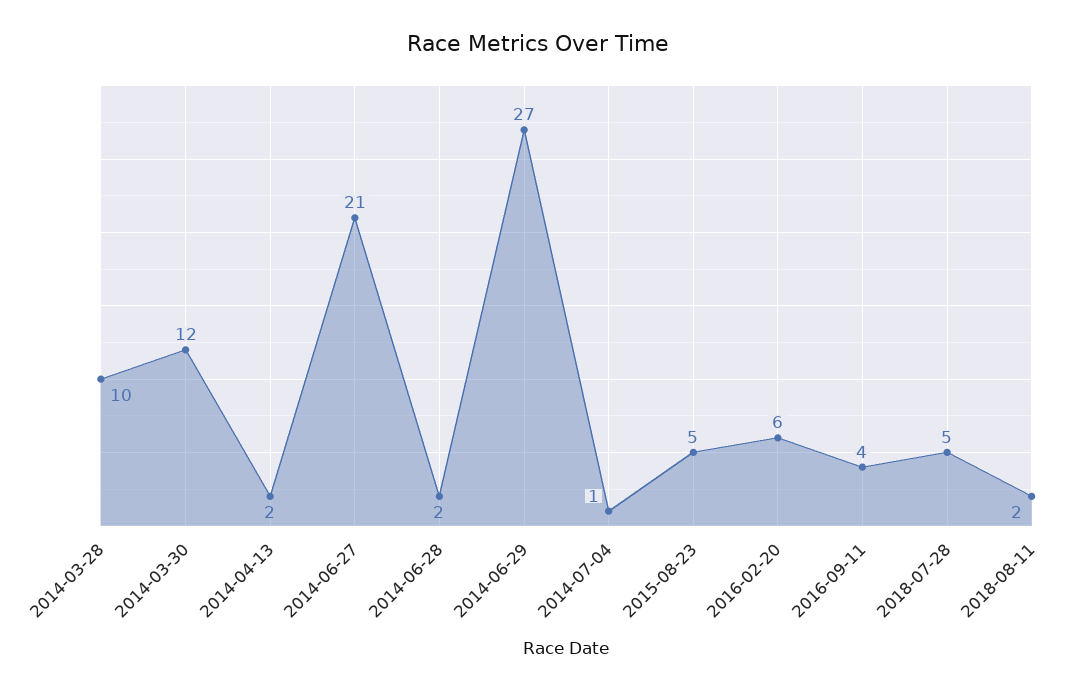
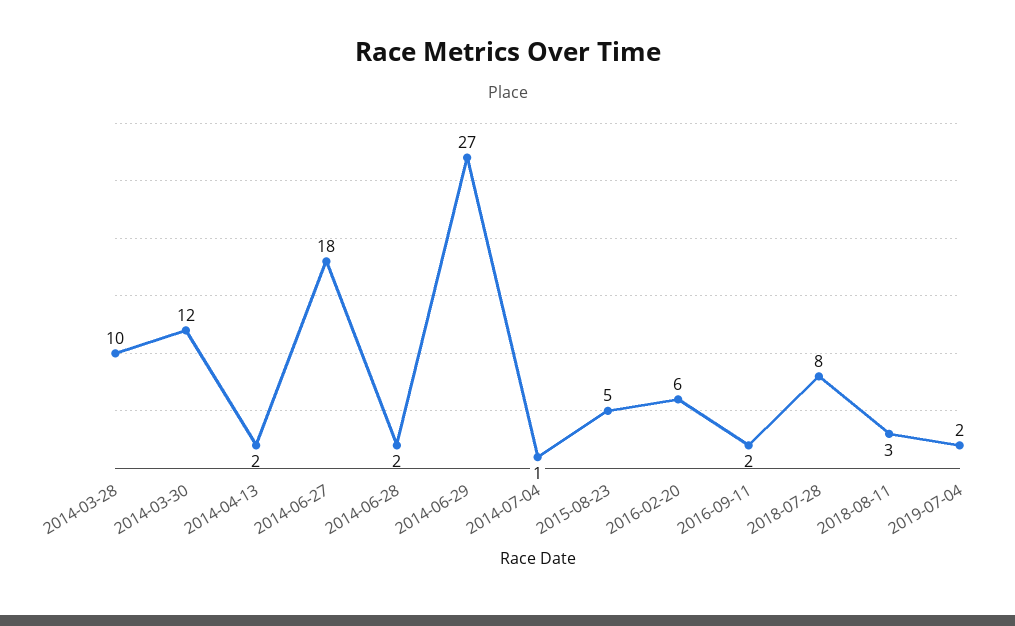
2014-06-27: 21 -> 18
2016-09-11: 4 -> 2
2018-07-28: 5 -> 8
2018-08-11: 2 -> 3
2019-07-04: none -> 2

